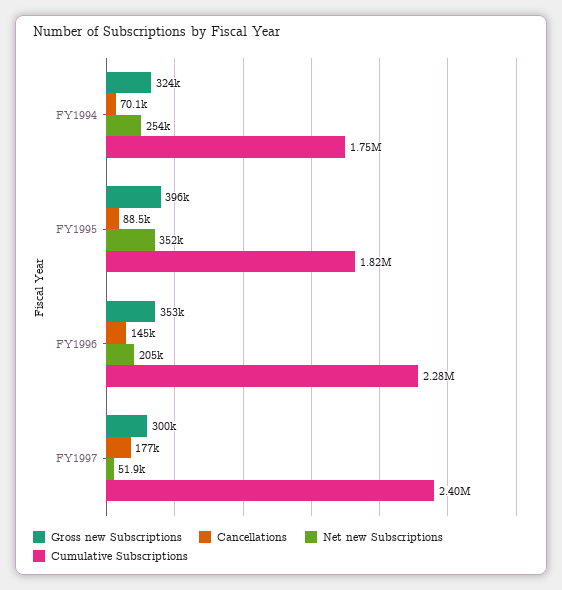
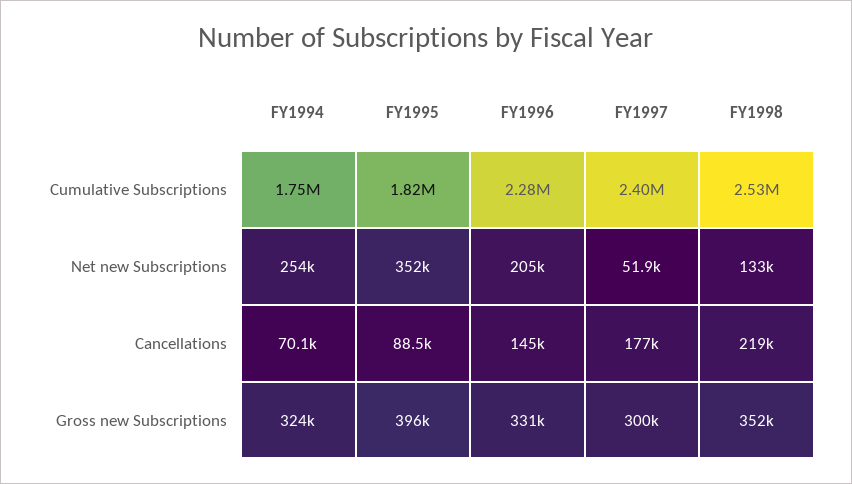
Gross new Subscriptions, FY1996: 353000 -> 331000
Cumulative Subscriptions, FY1998: none -> 2530000
Net new Subscriptions, FY1998: none -> 133000
Cancellations, FY1998: none -> 219000
Gross new Subscriptions, FY1998: none -> 352000

